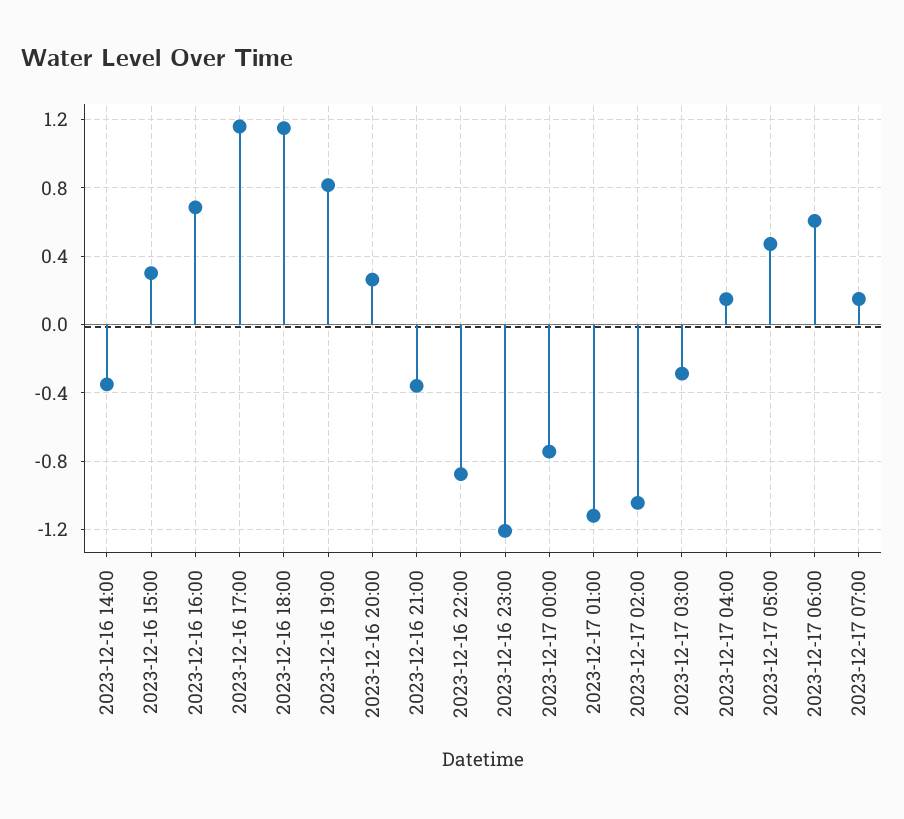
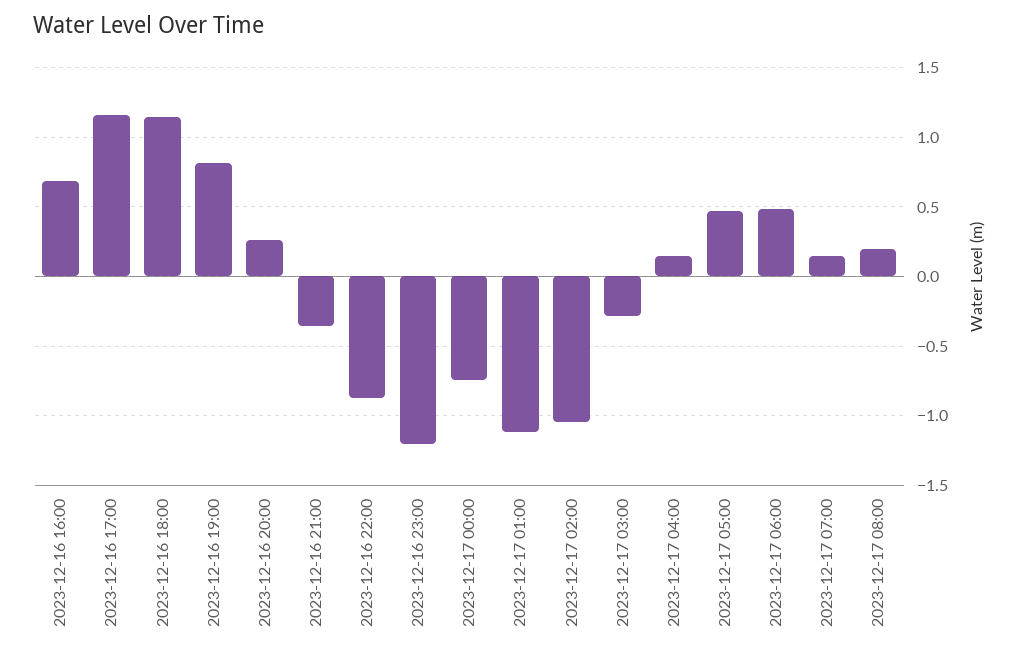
2023-12-16 14:00: -0.35 -> none
2023-12-16 15:00: 0.3 -> none
2023-12-17 06:00: 0.6 -> 0.5
2023-12-17 08:00: none -> 0.2

